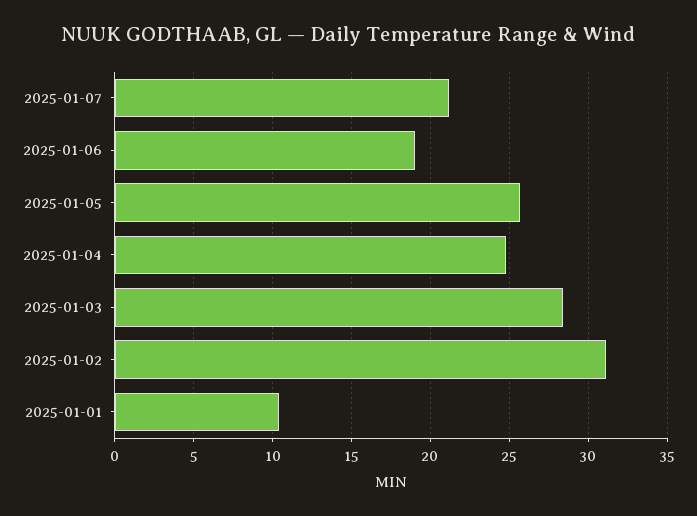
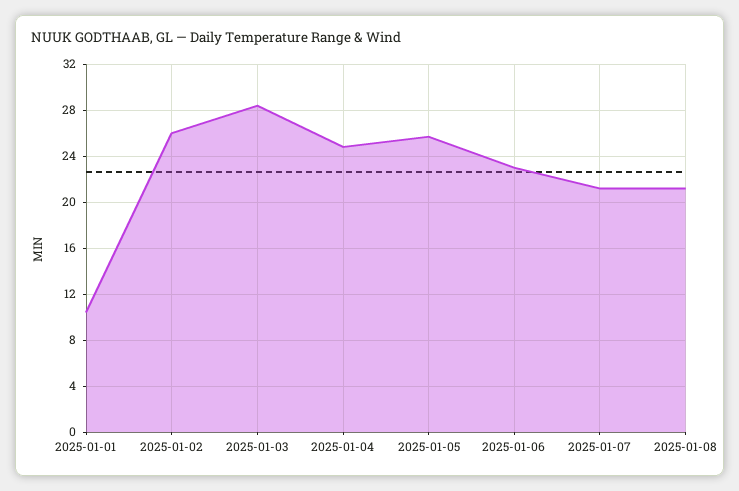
2025-01-06: 19 -> 23
2025-01-02: 31 -> 26
2025-01-08: none -> 21

